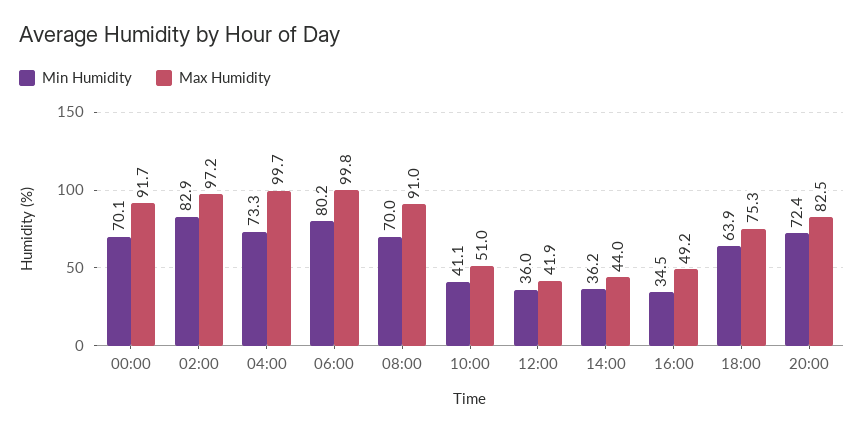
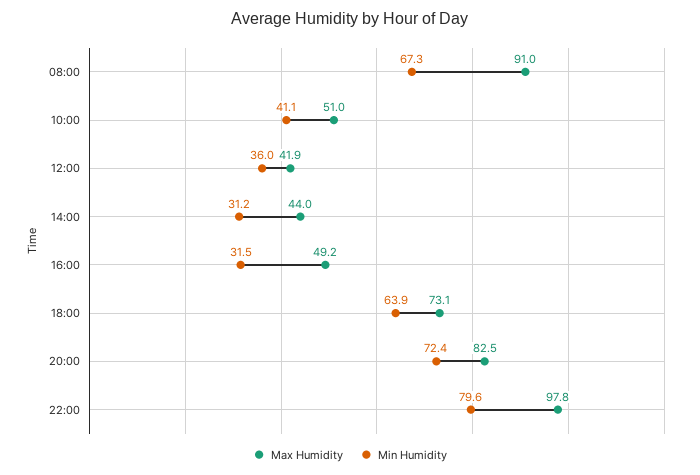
Min Humidity, 00:00: 70.1 -> none
Max Humidity, 00:00: 91.7 -> none
Min Humidity, 02:00: 82.9 -> none
Max Humidity, 02:00: 97.2 -> none
Min Humidity, 04:00: 73.3 -> none
Max Humidity, 04:00: 99.7 -> none
Min Humidity, 06:00: 80.2 -> none
Max Humidity, 06:00: 99.8 -> none
Min Humidity, 08:00: 70 -> 67.3
Min Humidity, 14:00: 36.2 -> 31.2
Min Humidity, 16:00: 34.5 -> 31.5
Max Humidity, 18:00: 75.3 -> 73.1
Max Humidity, 22:00: none -> 97.8
Min Humidity, 22:00: none -> 79.6

